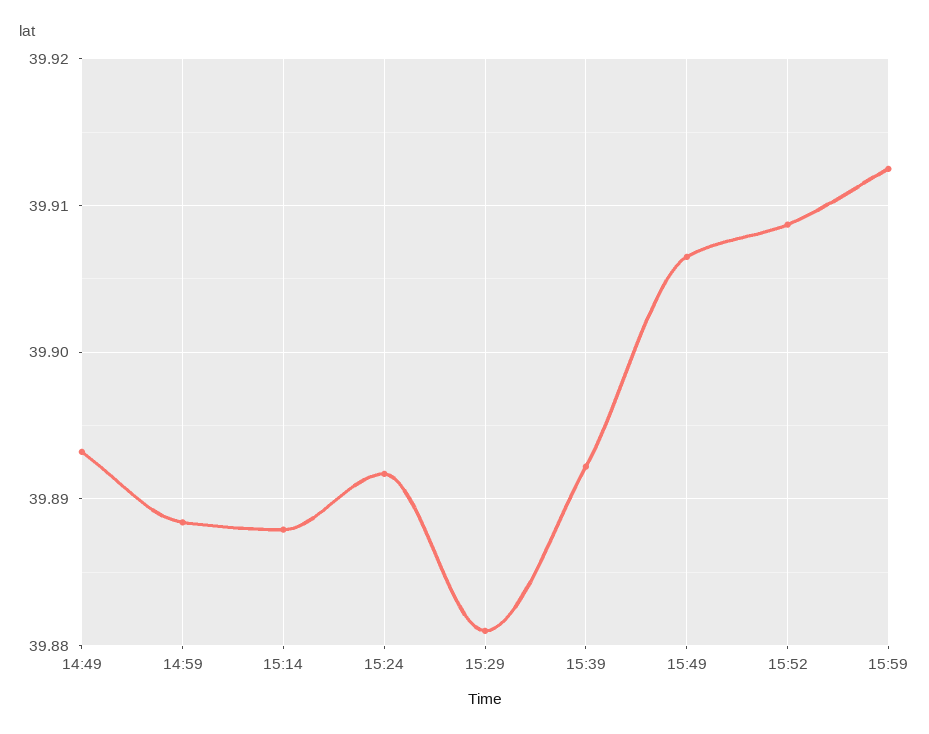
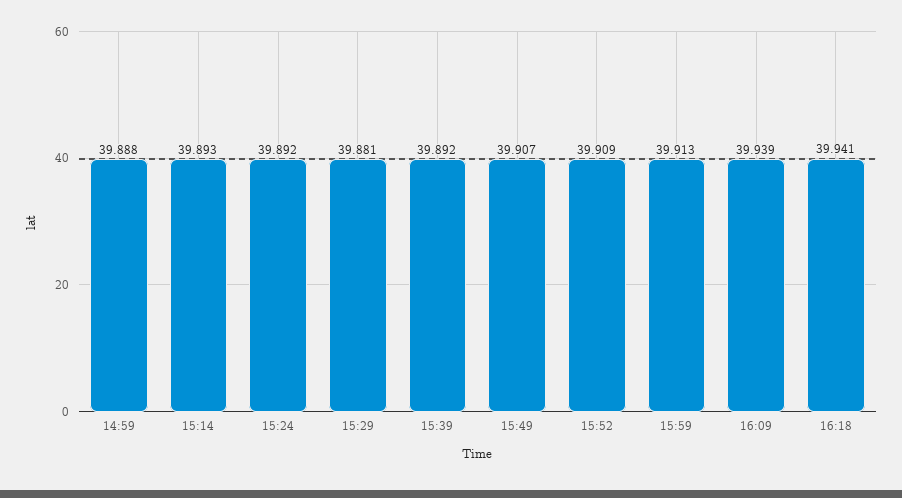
14:49: 39.893 -> none
15:14: 39.888 -> 39.893
16:09: none -> 39.939
16:18: none -> 39.941

